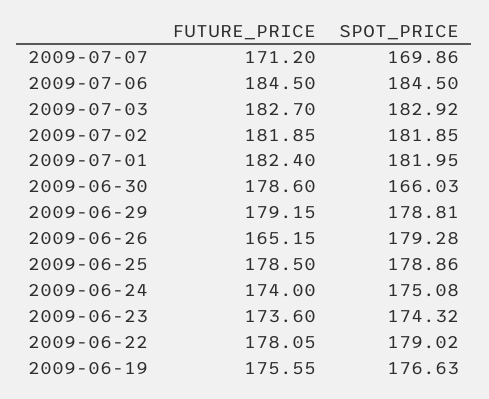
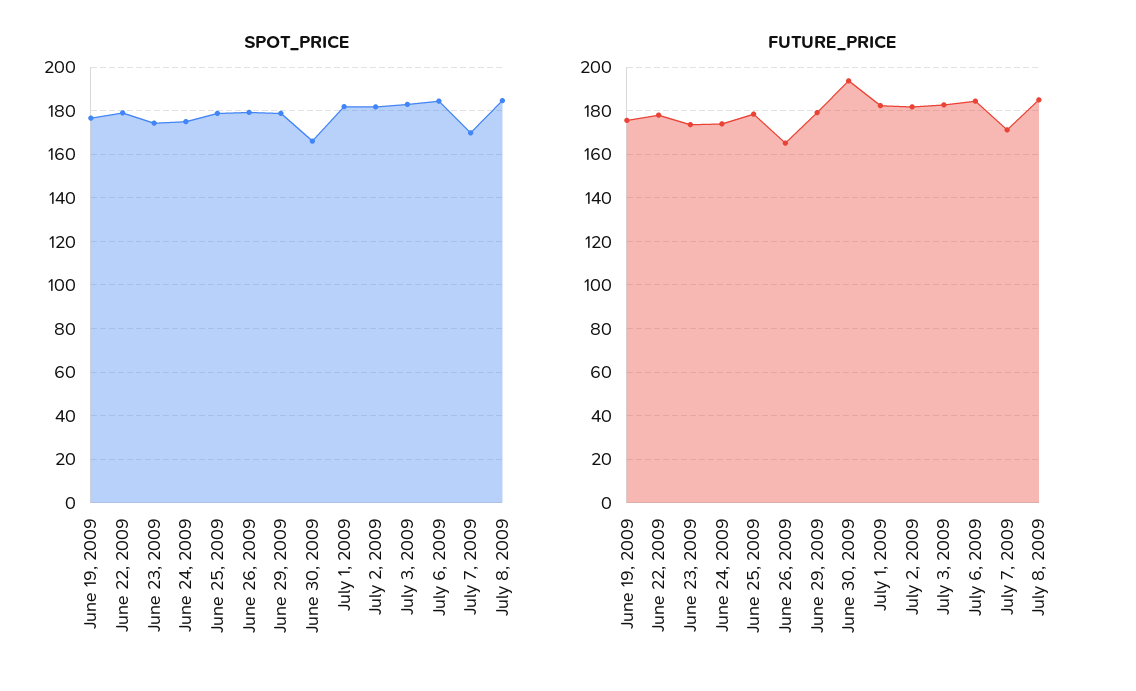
FUTURE_PRICE, 2009-06-30: 178.6 -> 195
SPOT_PRICE, July 8, 2009: none -> 185
FUTURE_PRICE, July 8, 2009: none -> 185

